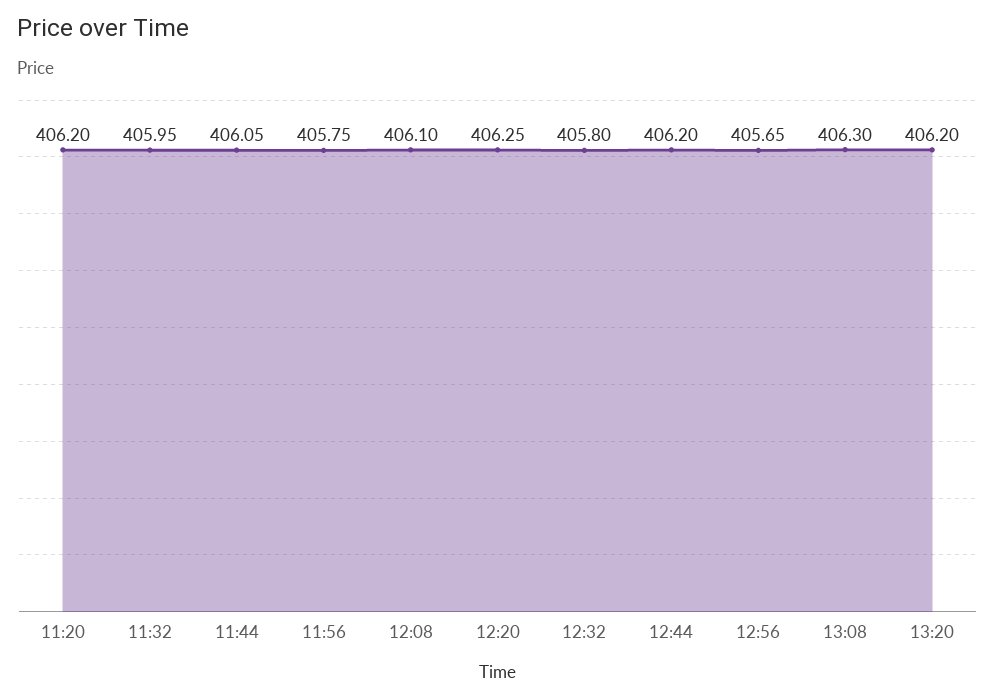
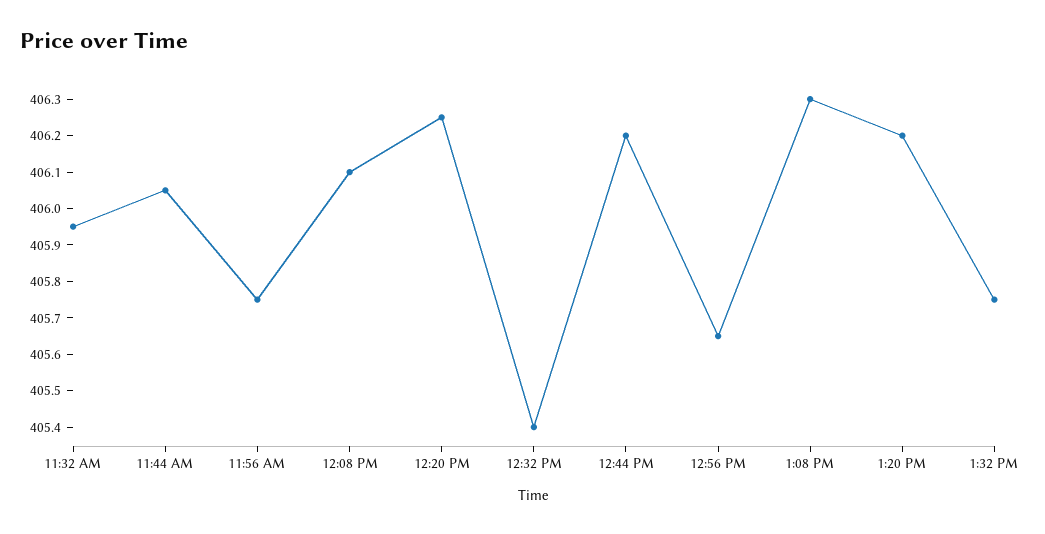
11:20: 406.2 -> none
12:32: 405.8 -> 405.4
1:32 PM: none -> 405.75

